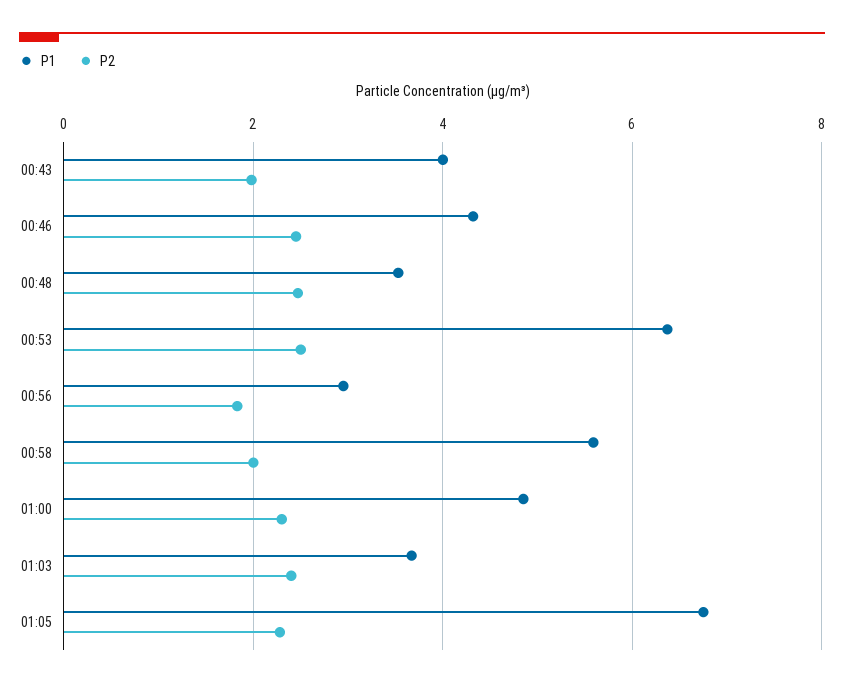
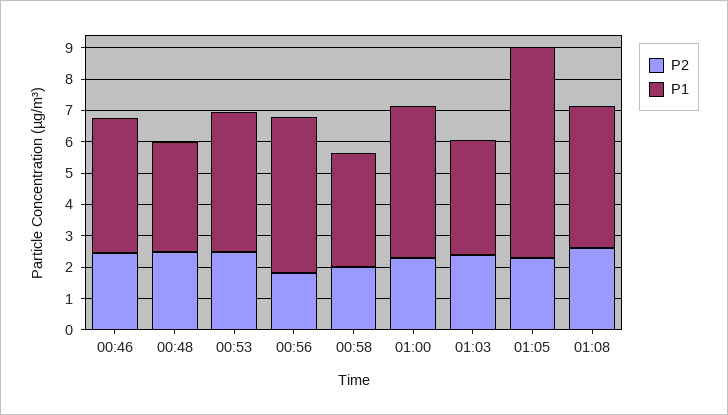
P1, 00:43: 4 -> none
P2, 00:43: 2 -> none
P1, 00:53: 6.4 -> 4.5
P1, 00:56: 3 -> 5
P1, 00:58: 5.6 -> 3.5
P2, 01:08: none -> 2.5
P1, 01:08: none -> 4.5

